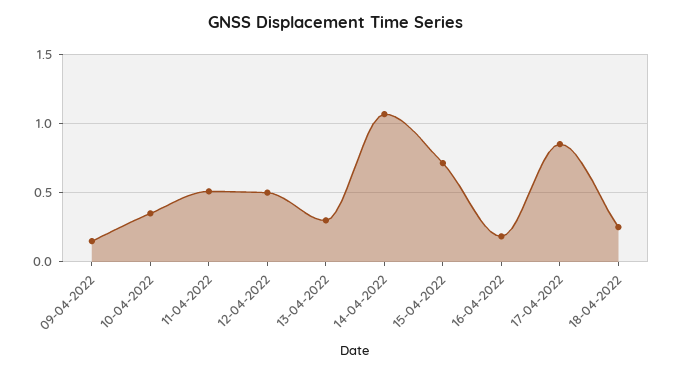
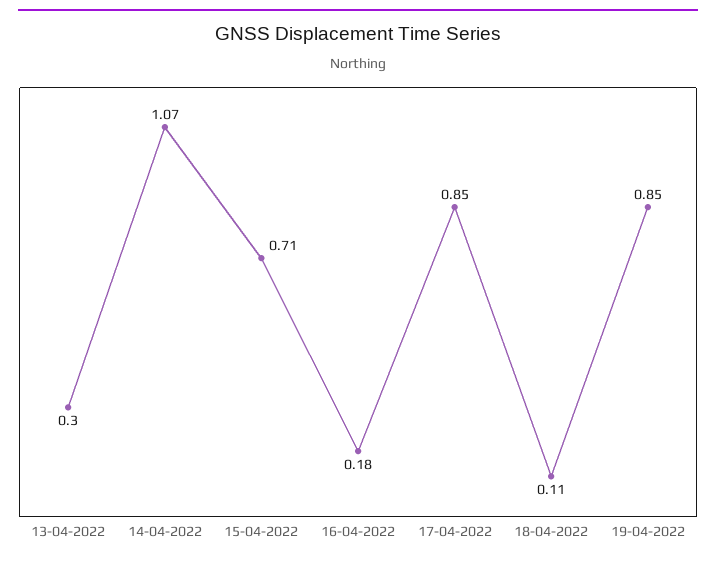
09-04-2022: 0.15 -> none
10-04-2022: 0.35 -> none
11-04-2022: 0.5 -> none
12-04-2022: 0.5 -> none
18-04-2022: 0.25 -> 0.11
19-04-2022: none -> 0.85

